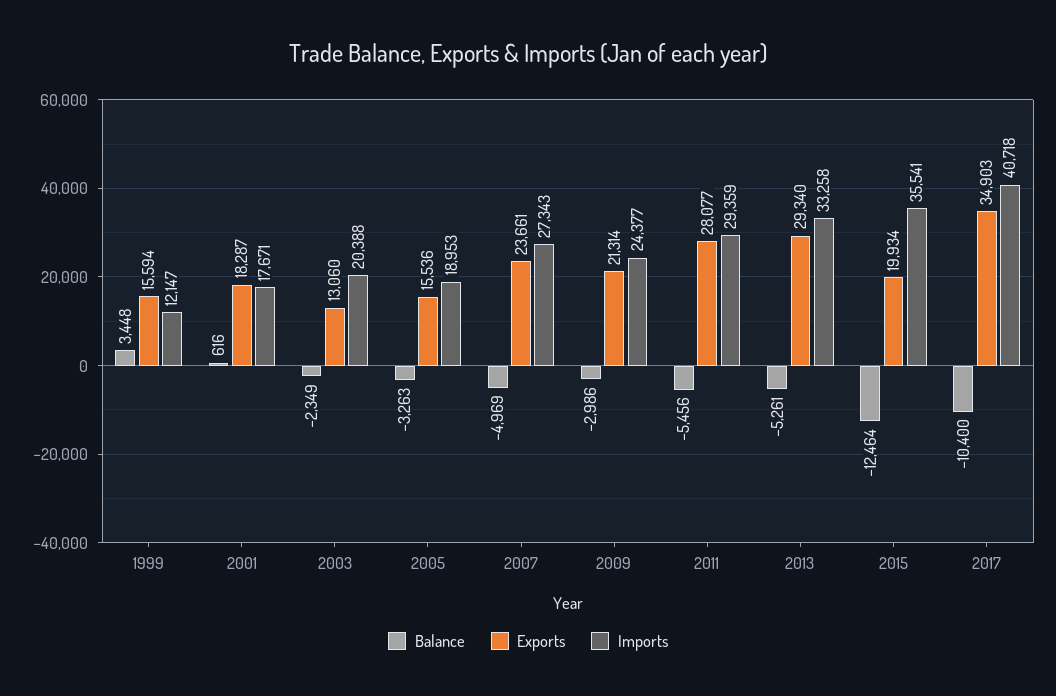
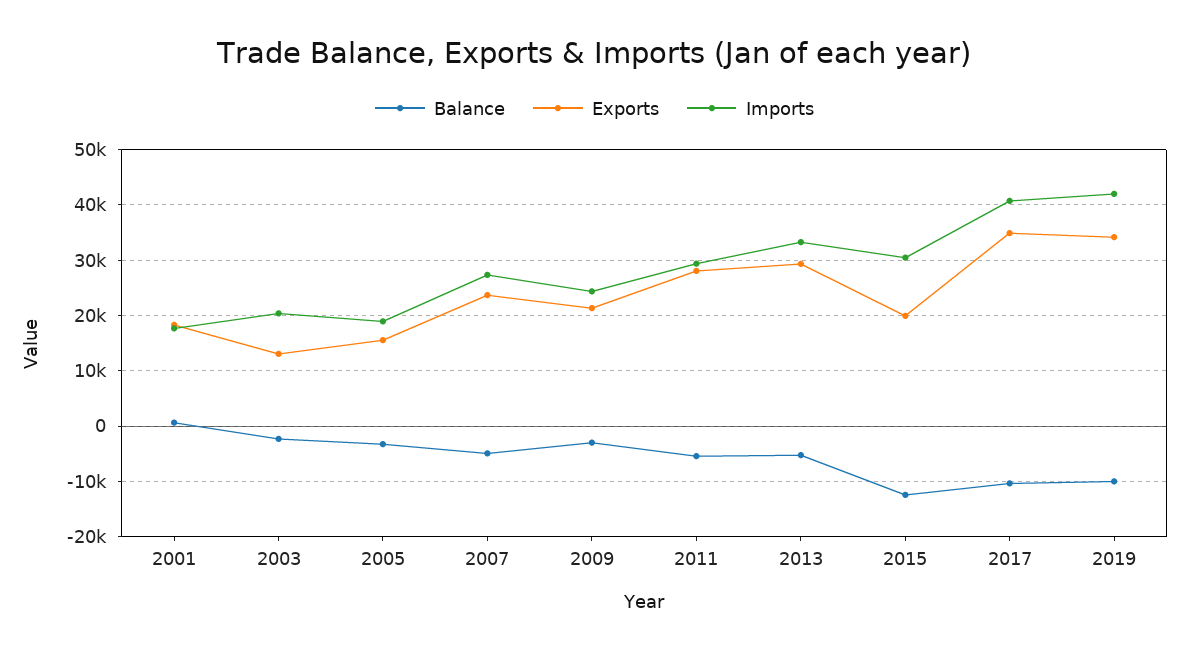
Balance, 1999: 3448 -> none
Exports, 1999: 15594 -> none
Imports, 1999: 12147 -> none
Imports, 2015: 35541 -> 30000
Balance, 2019: none -> -10000
Exports, 2019: none -> 34000
Imports, 2019: none -> 42000

